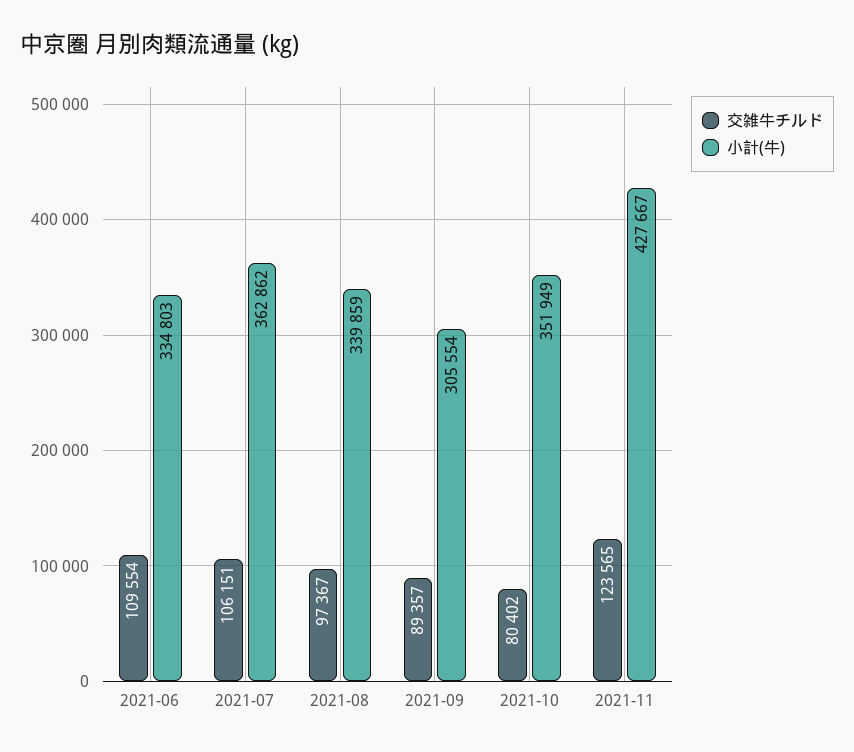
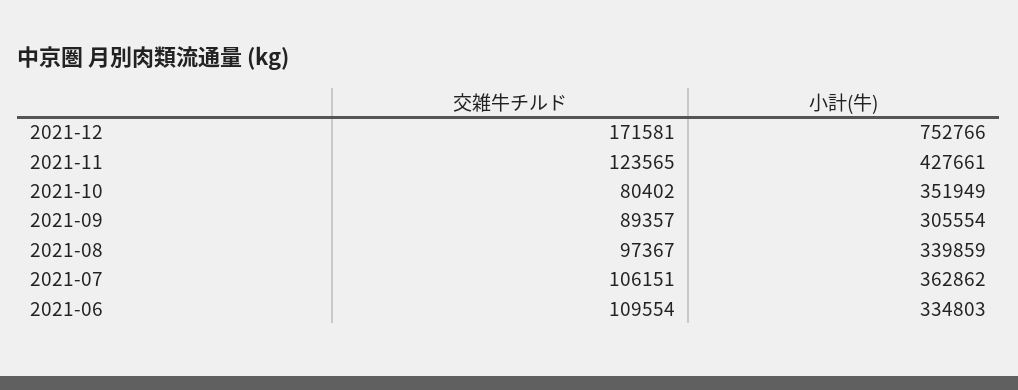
小計(牛), 2021-11: 427667 -> 427661
交雑牛チルド, 2021-12: none -> 171581
小計(牛), 2021-12: none -> 752766

